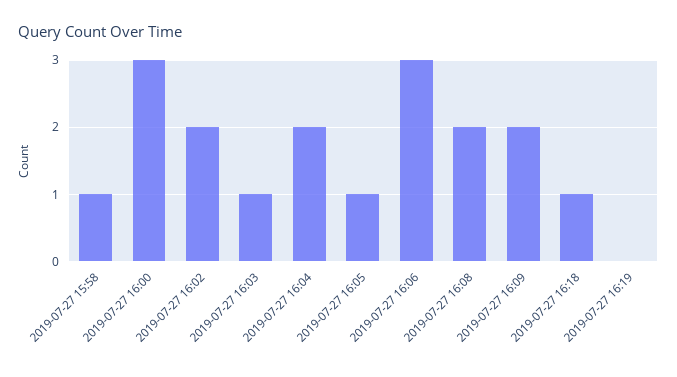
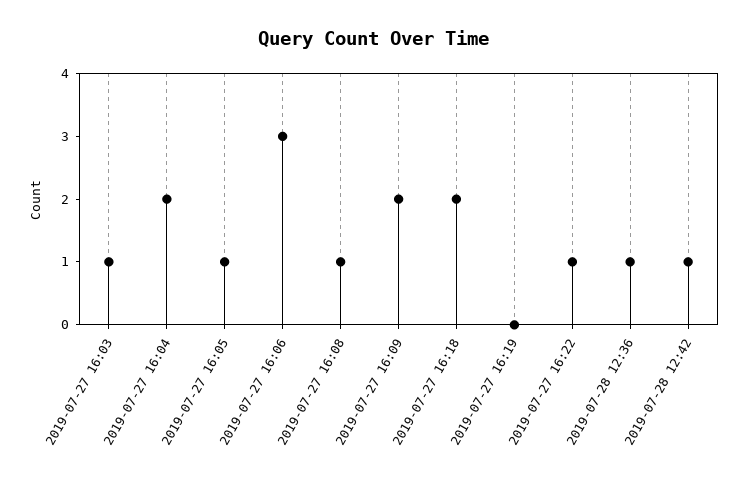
2019-07-27 15:58: 1 -> none
2019-07-27 16:00: 3 -> none
2019-07-27 16:02: 2 -> none
2019-07-27 16:08: 2 -> 1
2019-07-27 16:18: 1 -> 2
2019-07-27 16:22: none -> 1
2019-07-28 12:36: none -> 1
2019-07-28 12:42: none -> 1

